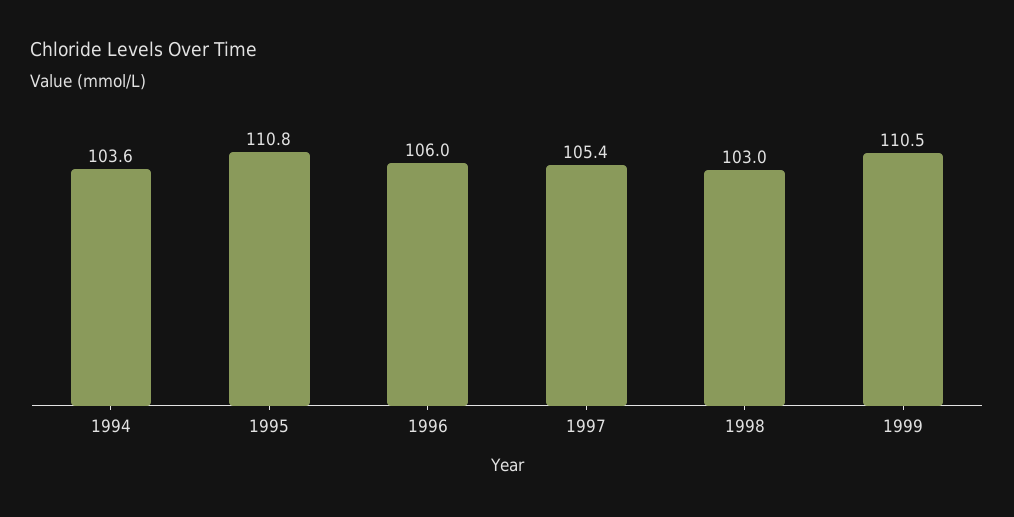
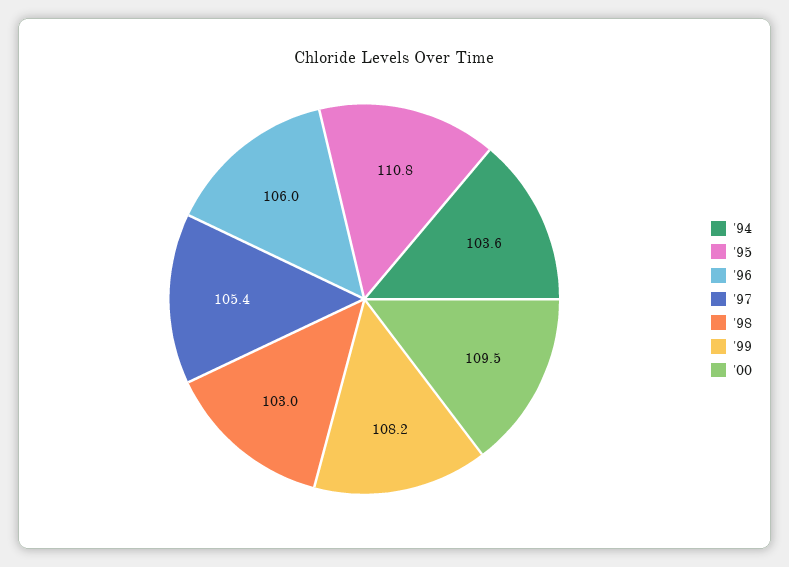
1999: 110.5 -> 108.2
'00: none -> 109.5

